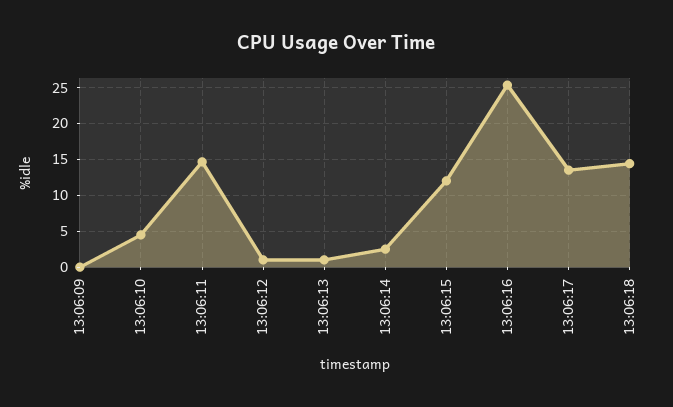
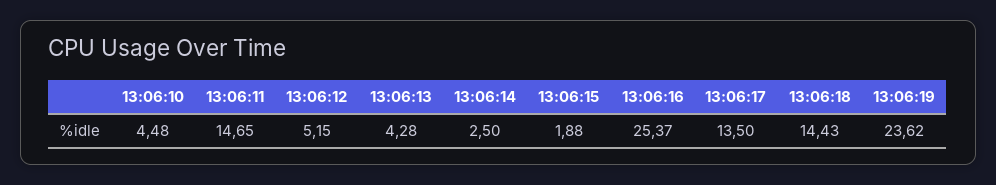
13:06:09: 0 -> none
13:06:12: 1 -> 5.15
13:06:13: 1 -> 4.28
13:06:15: 12 -> 1.88
13:06:19: none -> 23.62

